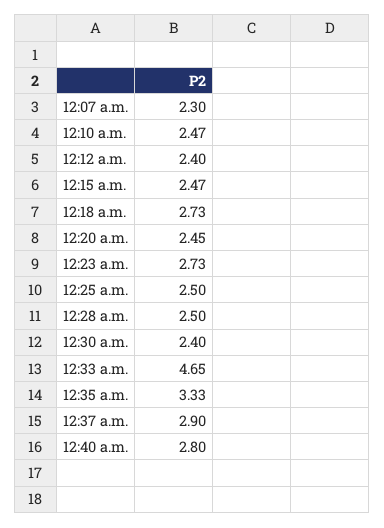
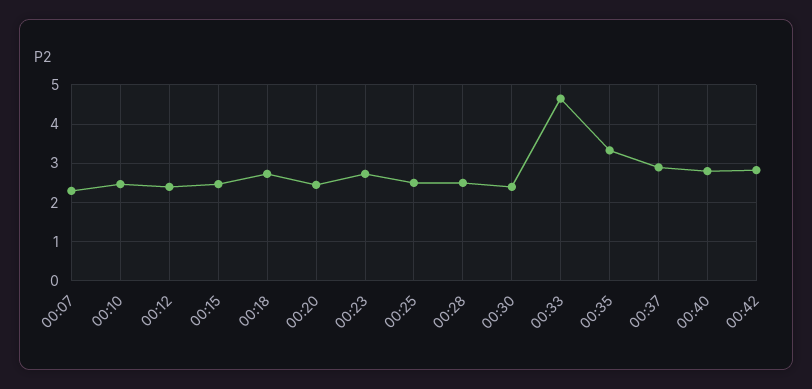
00:42: none -> 2.8

